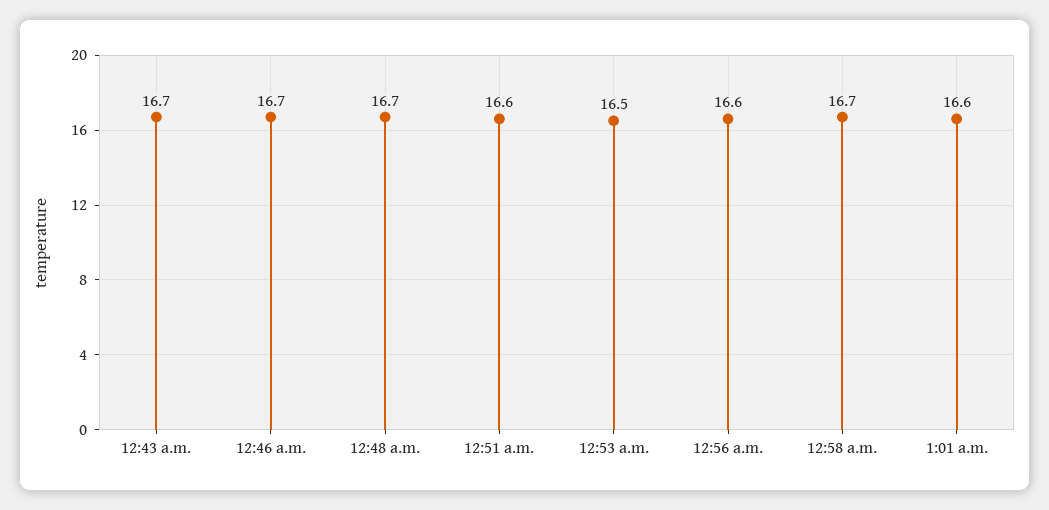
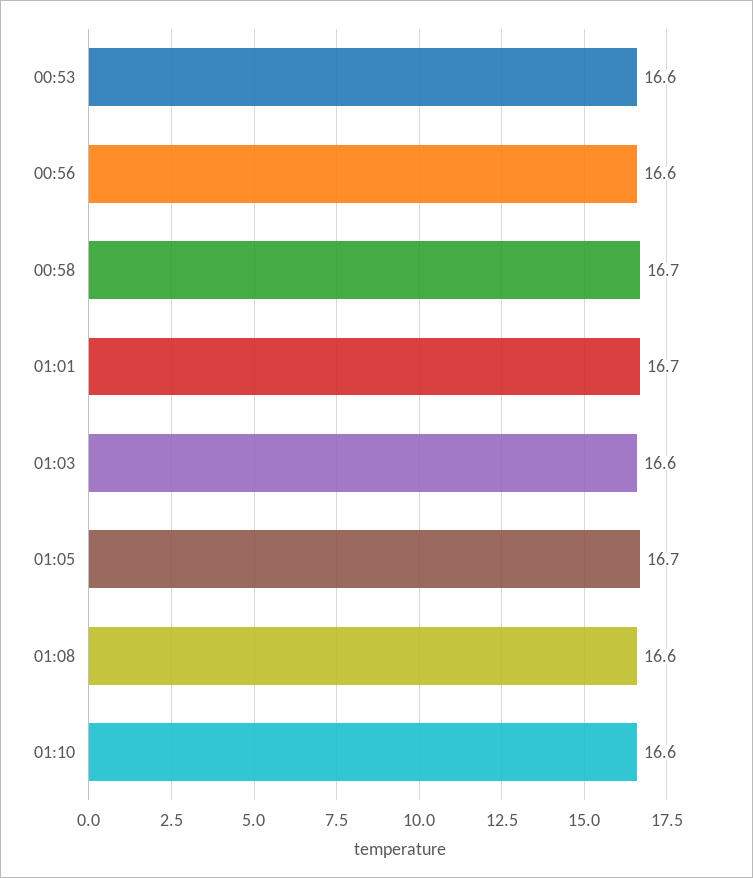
12:43 a.m.: 16.7 -> none
12:46 a.m.: 16.7 -> none
12:48 a.m.: 16.7 -> none
12:51 a.m.: 16.6 -> none
12:53 a.m.: 16.5 -> 16.6
1:01 a.m.: 16.6 -> 16.7
01:03: none -> 16.6
01:05: none -> 16.7
01:08: none -> 16.6
01:10: none -> 16.6

